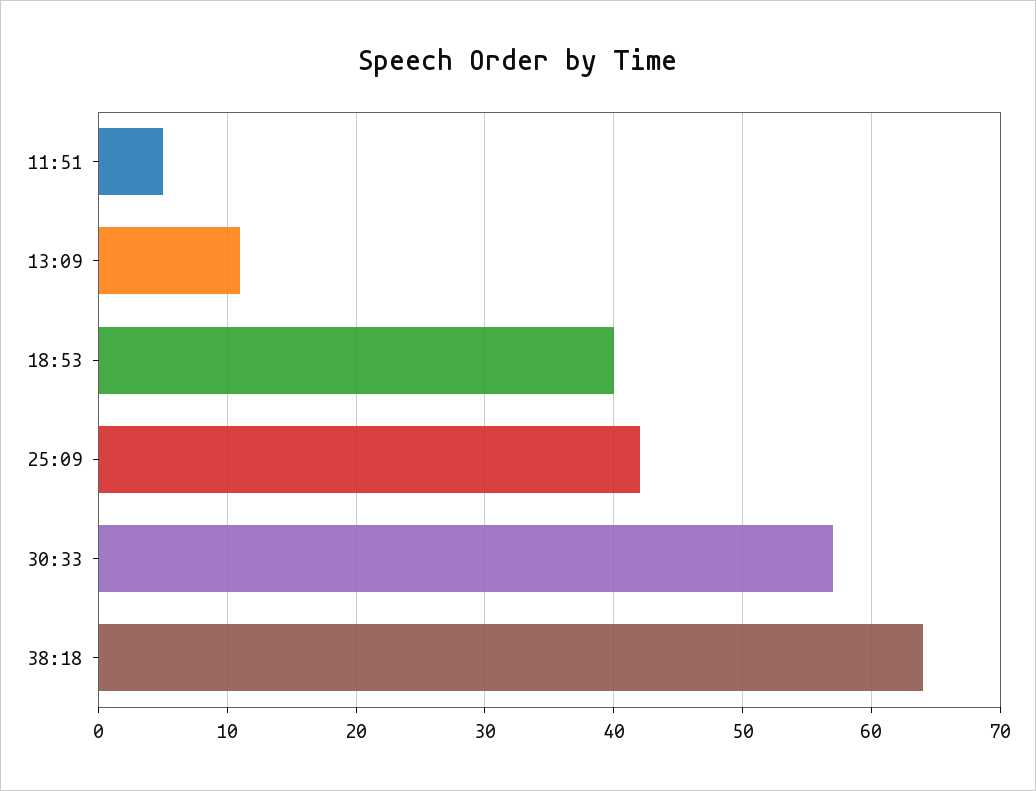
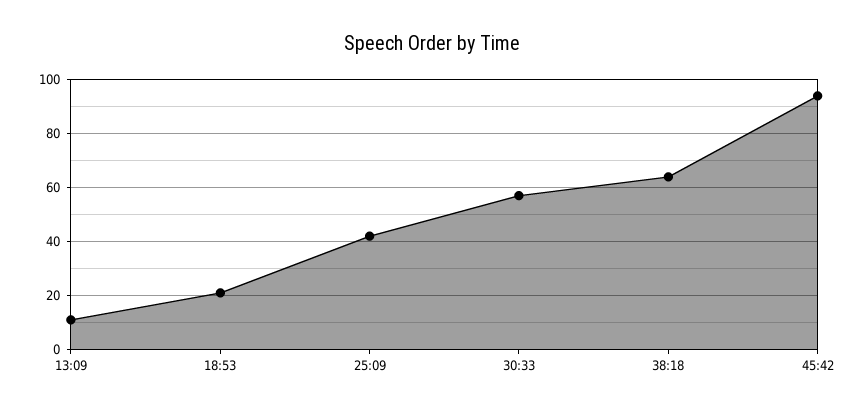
11:51: 5 -> none
18:53: 40 -> 20
45:42: none -> 95

